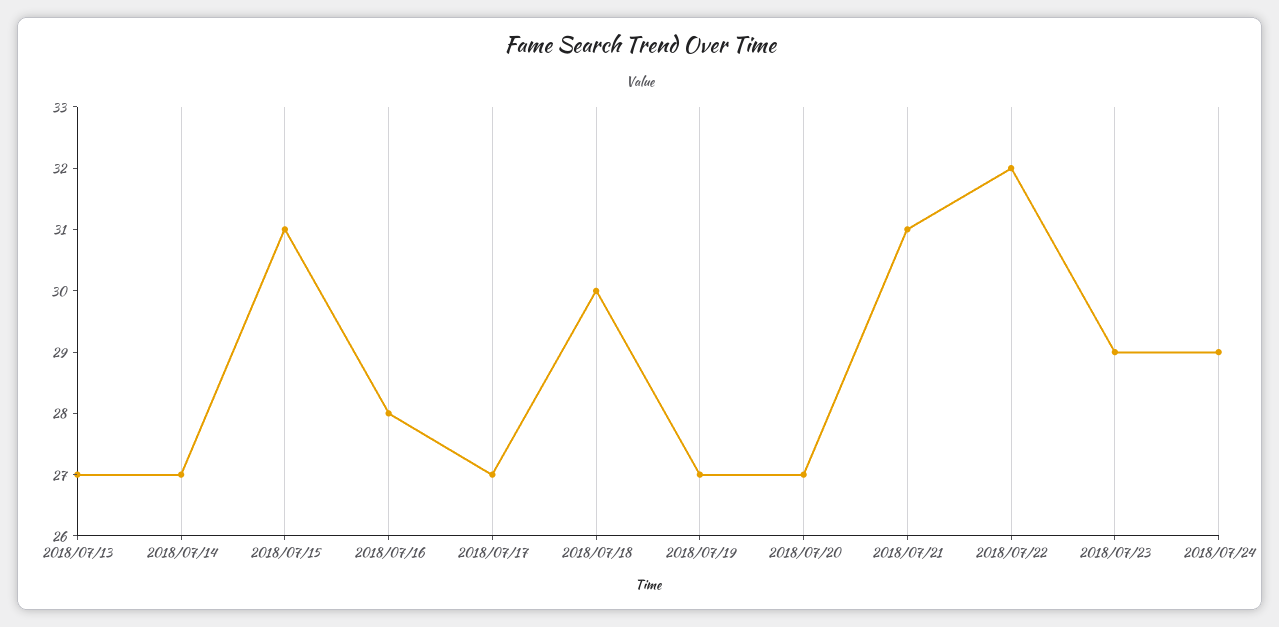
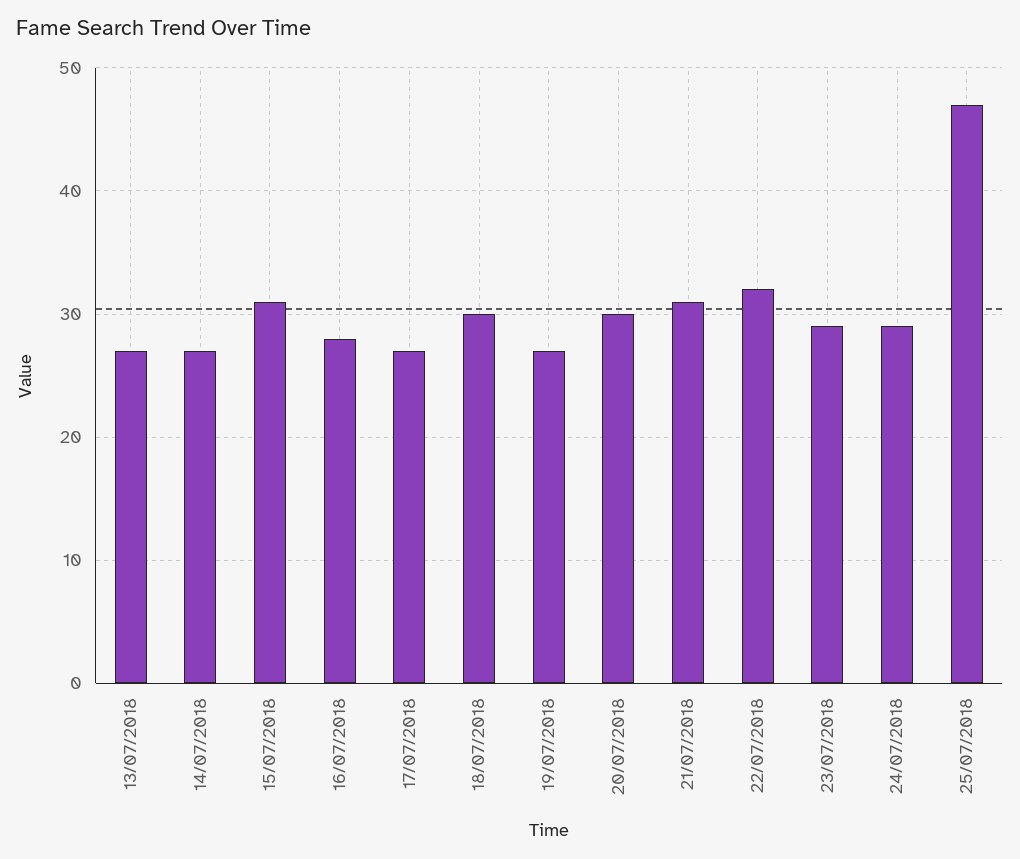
2018/07/20: 27 -> 30
25/07/2018: none -> 47

